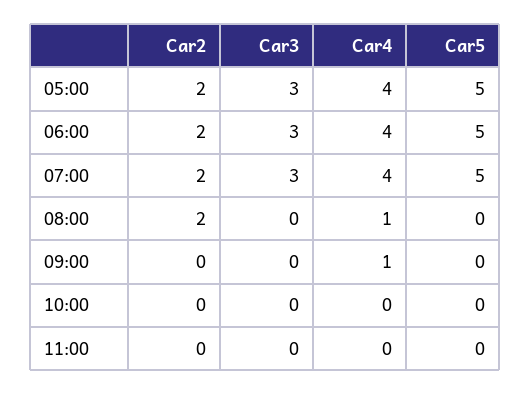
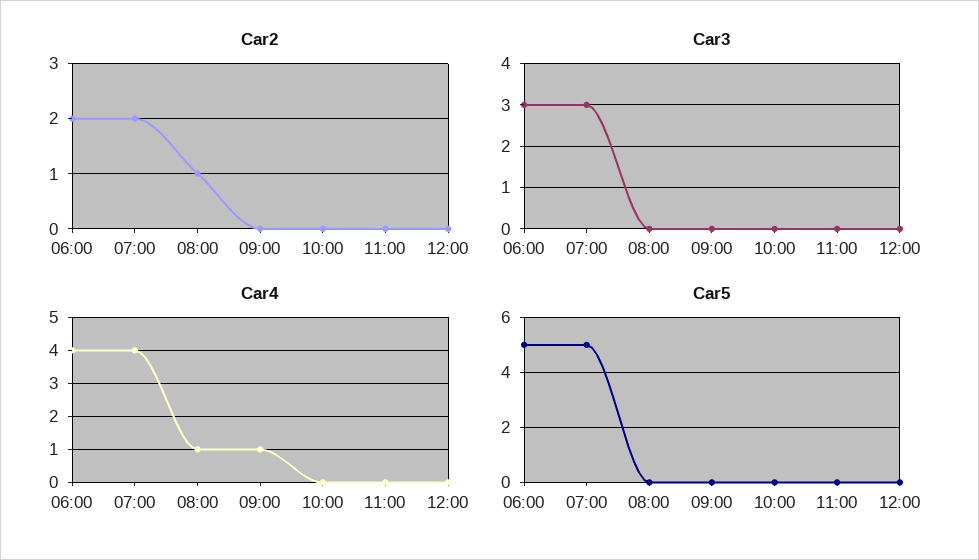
Car2, 05:00: 2 -> none
Car3, 05:00: 3 -> none
Car4, 05:00: 4 -> none
Car5, 05:00: 5 -> none
Car2, 08:00: 2 -> 1
Car2, 12:00: none -> 0
Car3, 12:00: none -> 0
Car4, 12:00: none -> 0
Car5, 12:00: none -> 0

